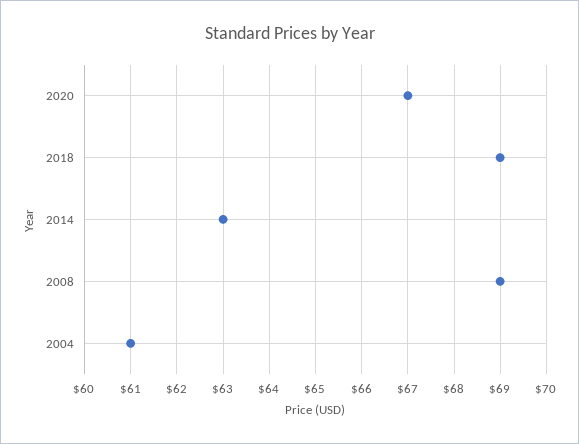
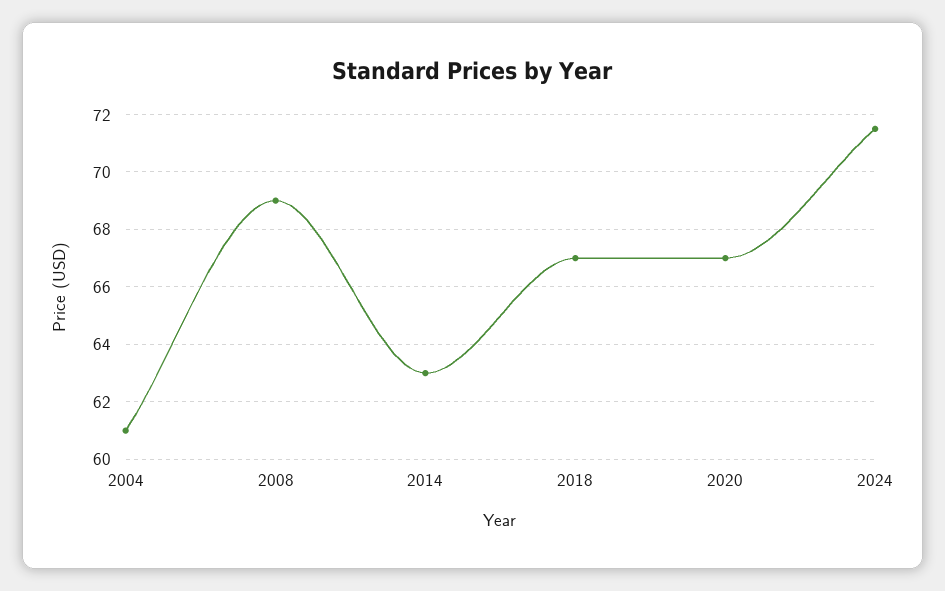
2018: 69 -> 67
2024: none -> 71.5

